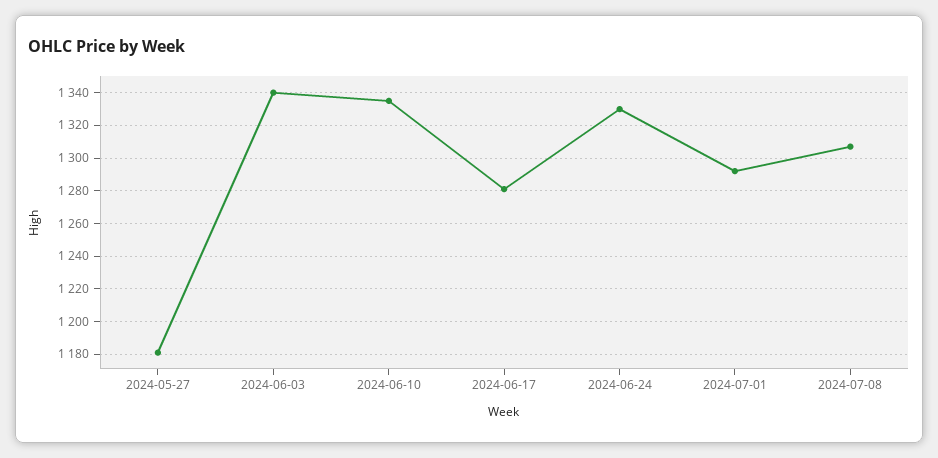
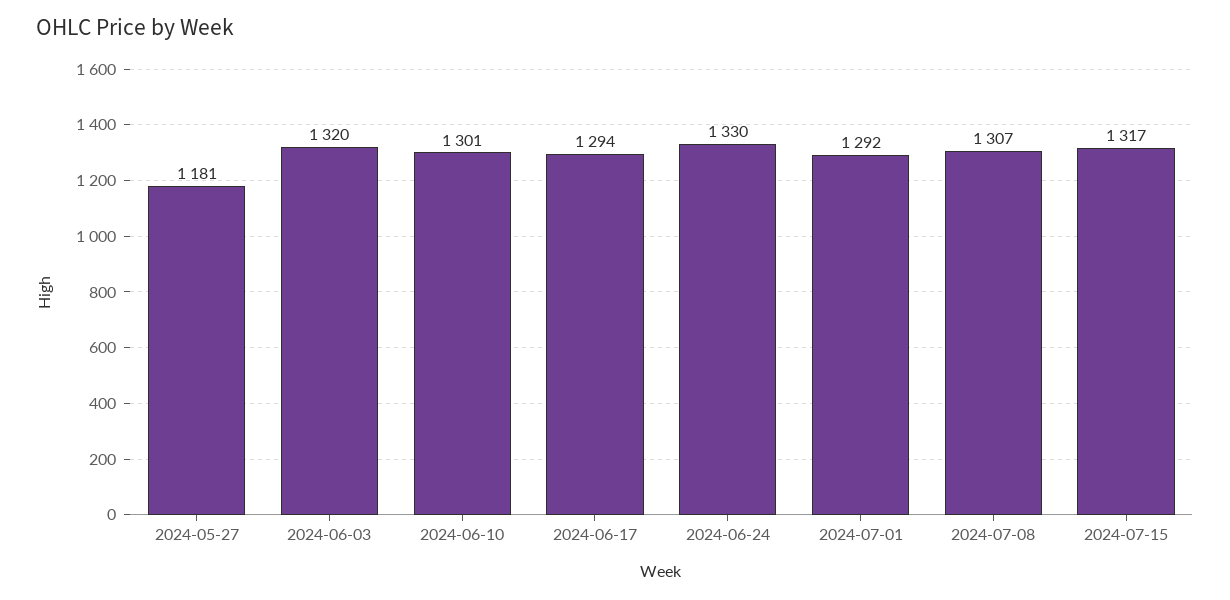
2024-06-03: 1340 -> 1320
2024-06-10: 1335 -> 1301
2024-06-17: 1280 -> 1294
2024-07-15: none -> 1317

